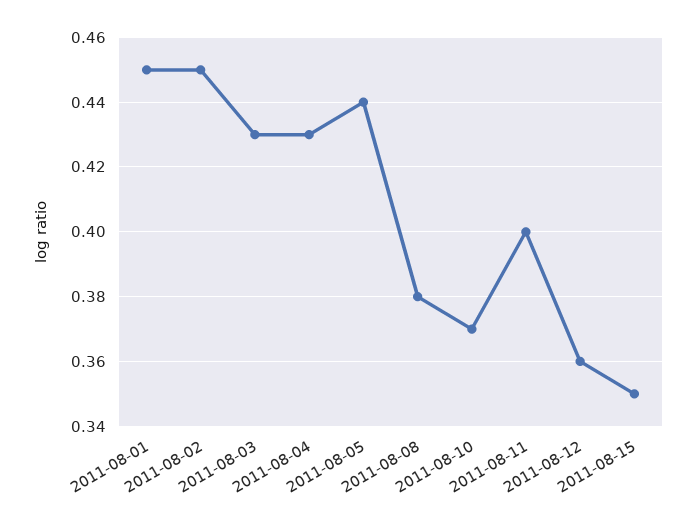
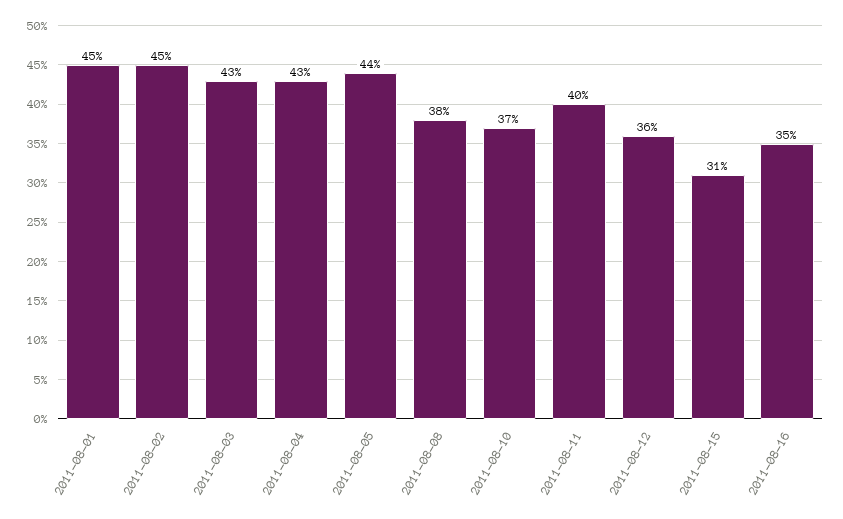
2011-08-15: 0.35 -> 0.31
2011-08-16: none -> 0.35

